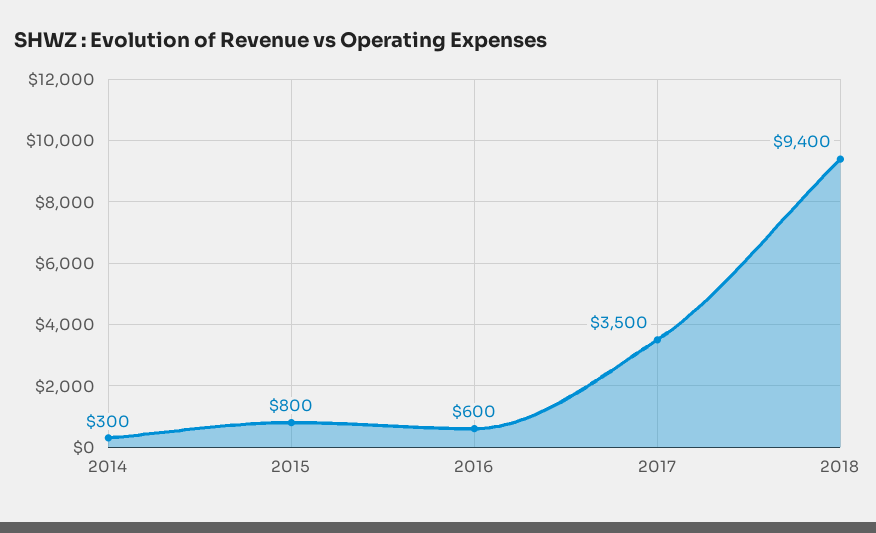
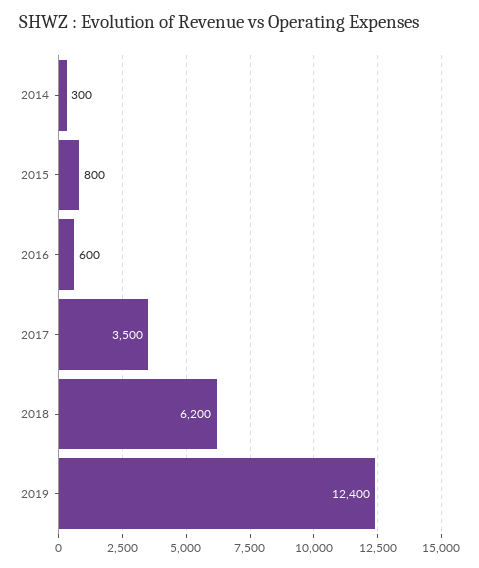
2018: 9400 -> 6200
2019: none -> 12400

